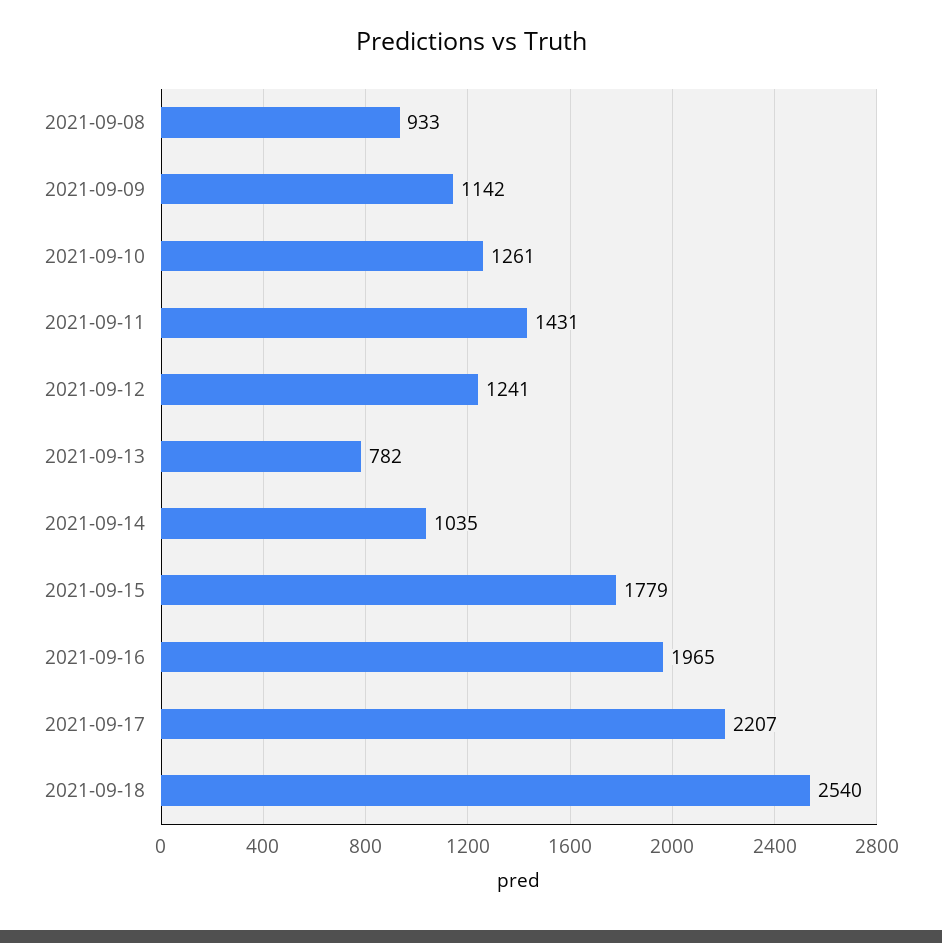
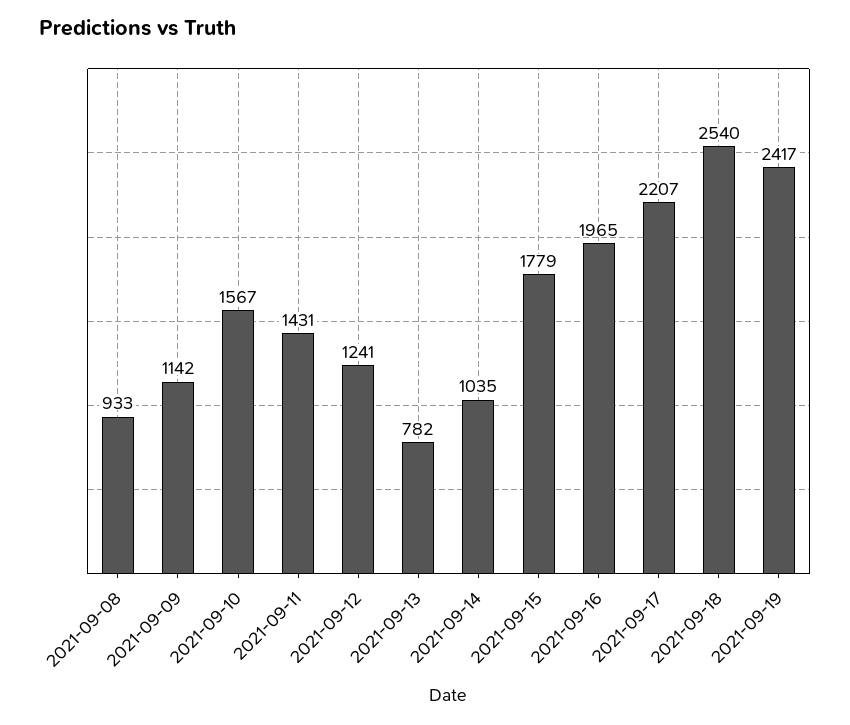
2021-09-10: 1261 -> 1567
2021-09-19: none -> 2417

